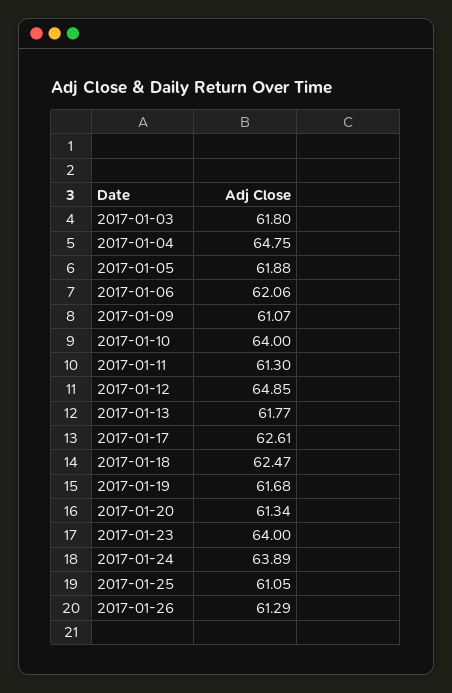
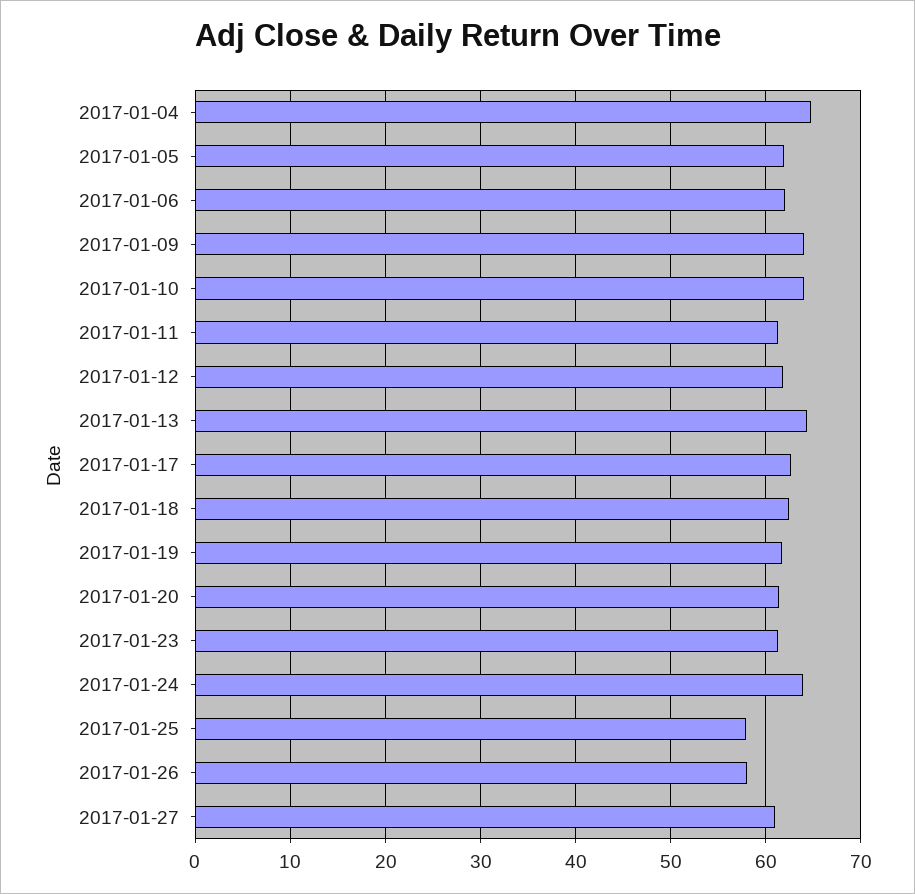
2017-01-03: 61.8 -> none
2017-01-09: 61.07 -> 64
2017-01-12: 64.85 -> 62
2017-01-13: 61.77 -> 64
2017-01-23: 64 -> 61
2017-01-25: 61.05 -> 58
2017-01-26: 61.29 -> 58
2017-01-27: none -> 61

